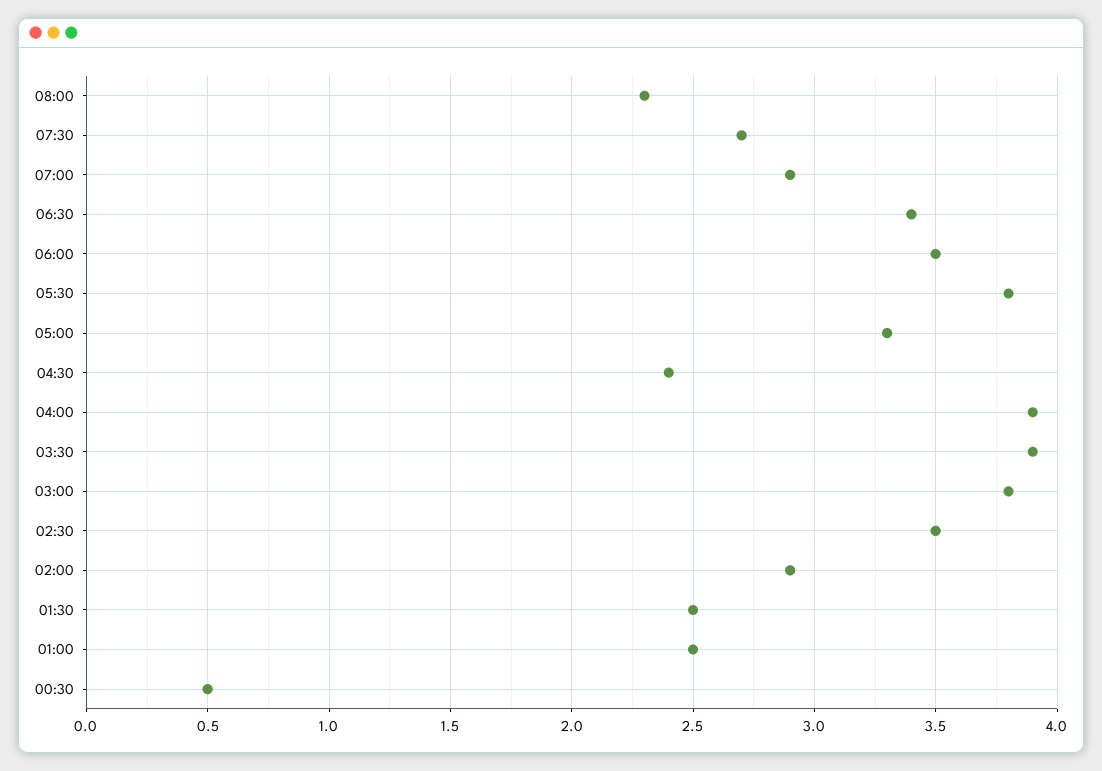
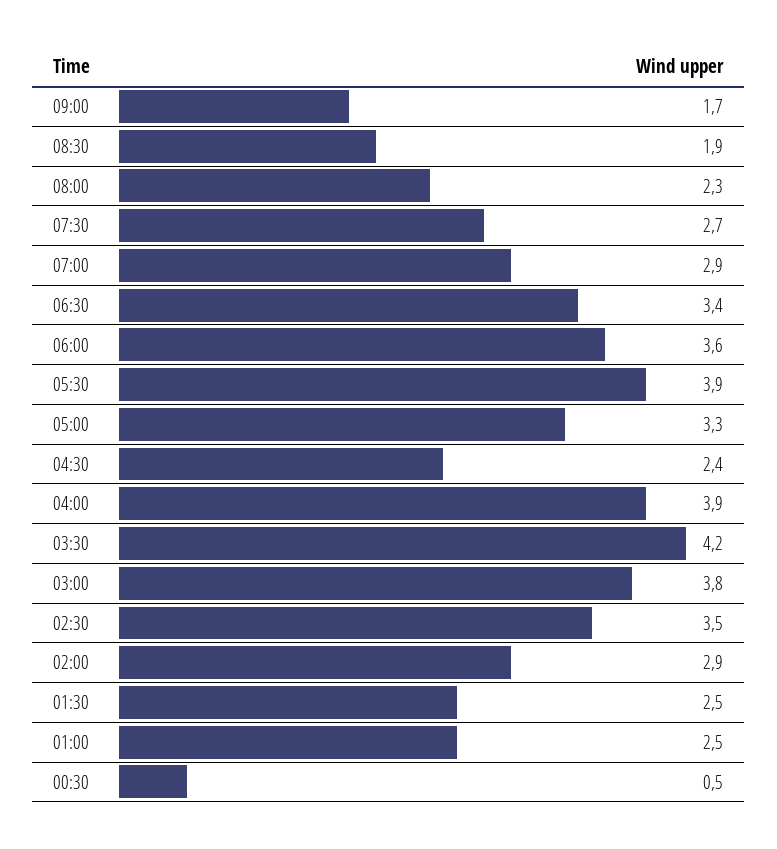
06:00: 3.5 -> 3.6
05:30: 3.8 -> 3.9
03:30: 3.9 -> 4.2
09:00: none -> 1.7
08:30: none -> 1.9

